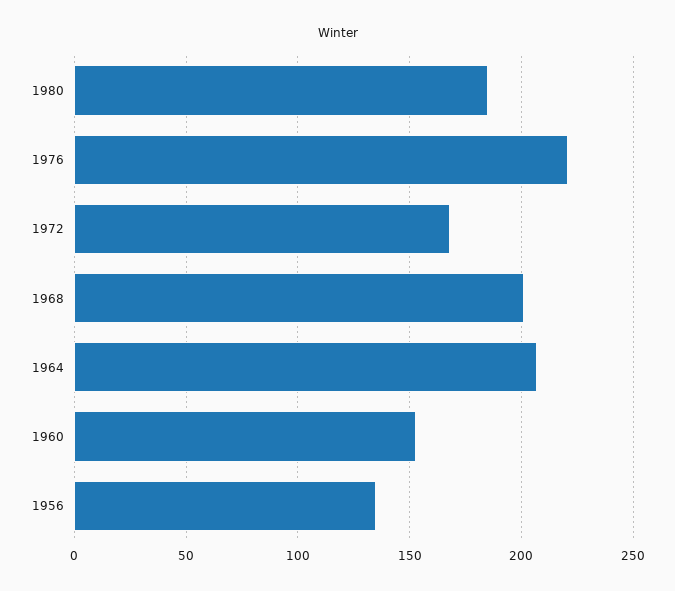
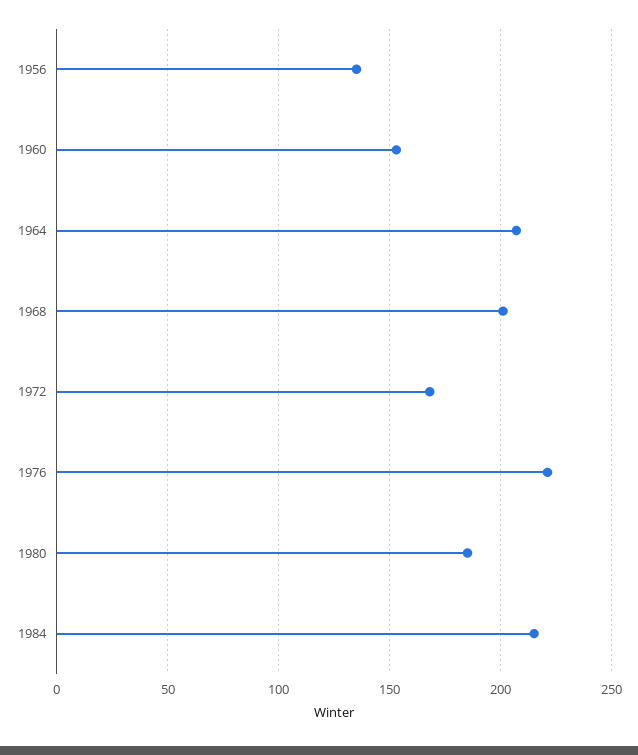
1984: none -> 215

